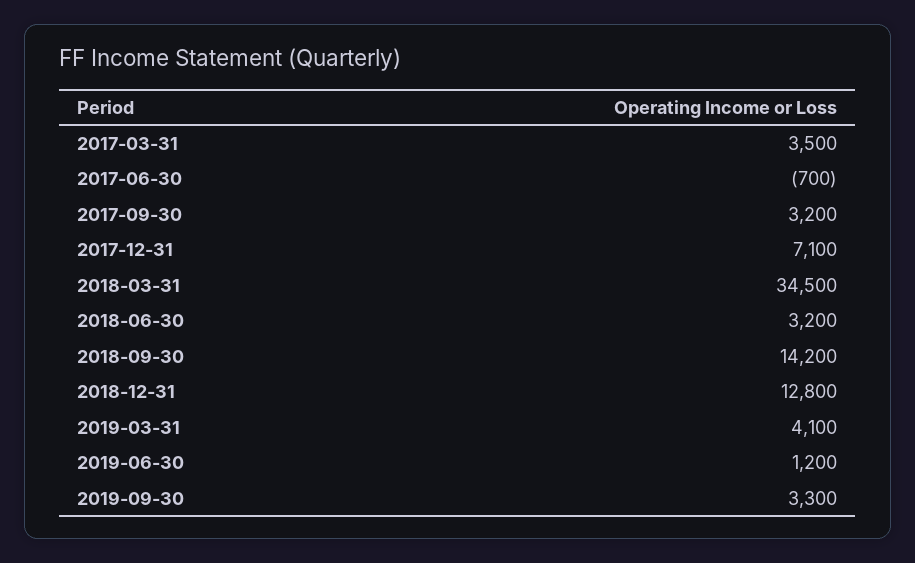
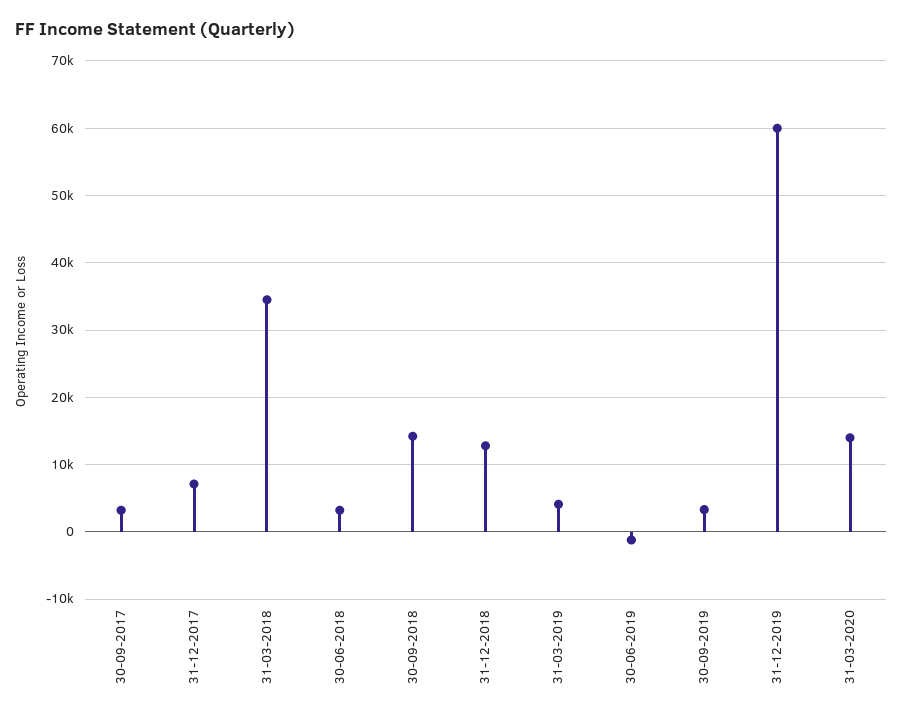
2017-03-31: 3500 -> none
2017-06-30: -700 -> none
2019-06-30: 1200 -> -1000
31-12-2019: none -> 60000
31-03-2020: none -> 14000

